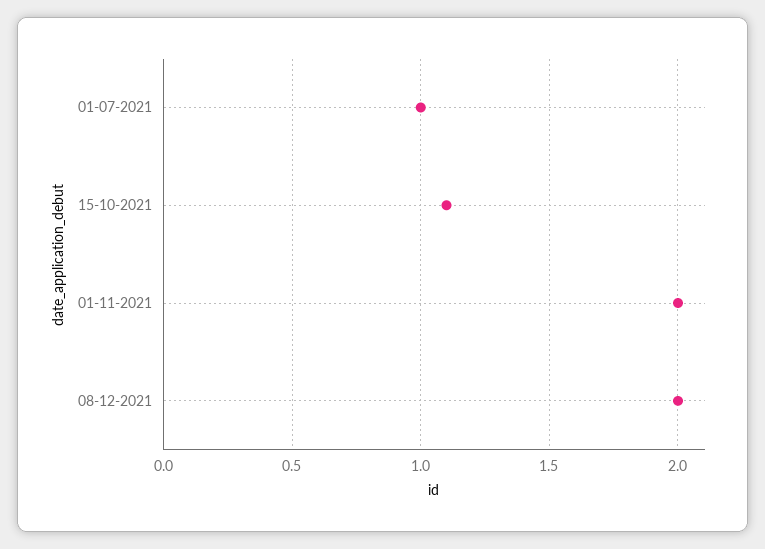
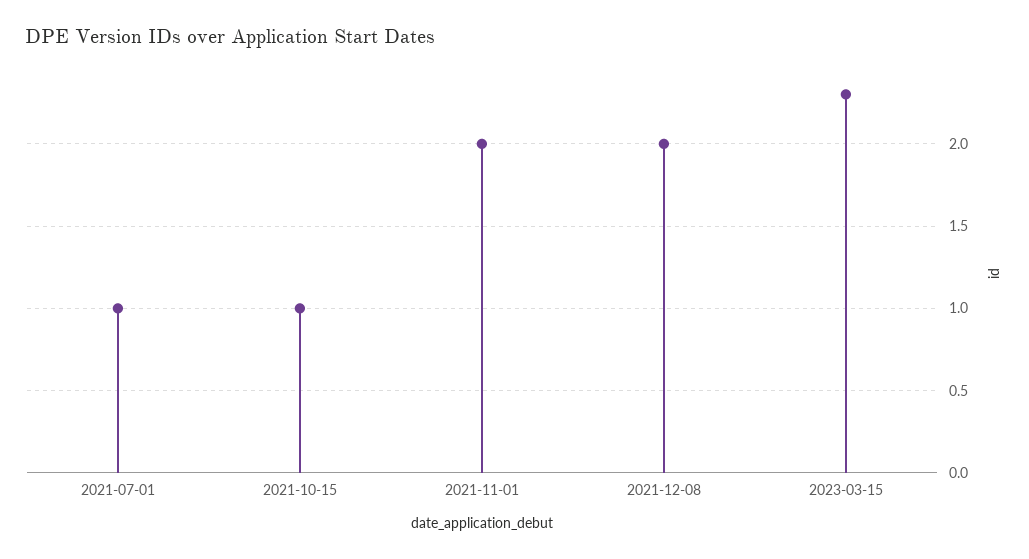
15-10-2021: 1.1 -> 1
2023-03-15: none -> 2.3

